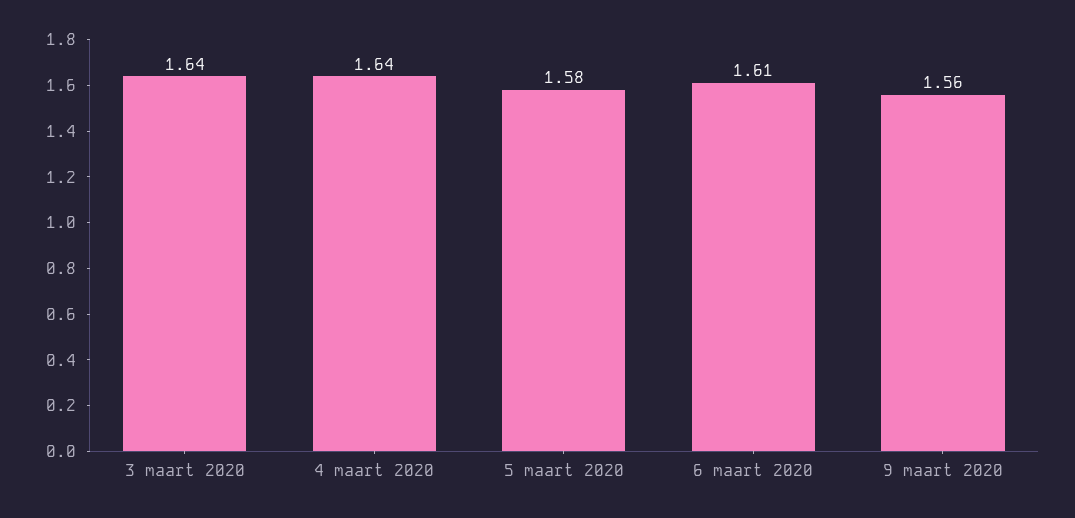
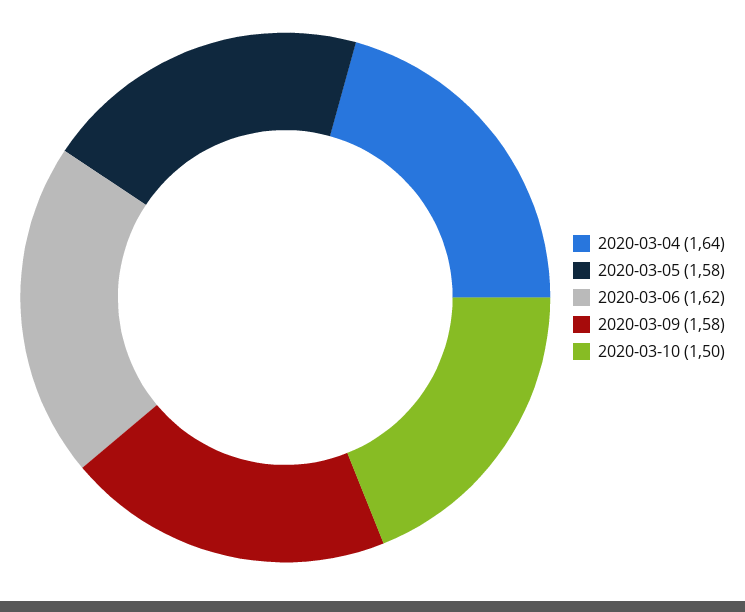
3 maart 2020: 1.64 -> none
6 maart 2020: 1.61 -> 1.62
9 maart 2020: 1.56 -> 1.58
2020-03-10: none -> 1.5

